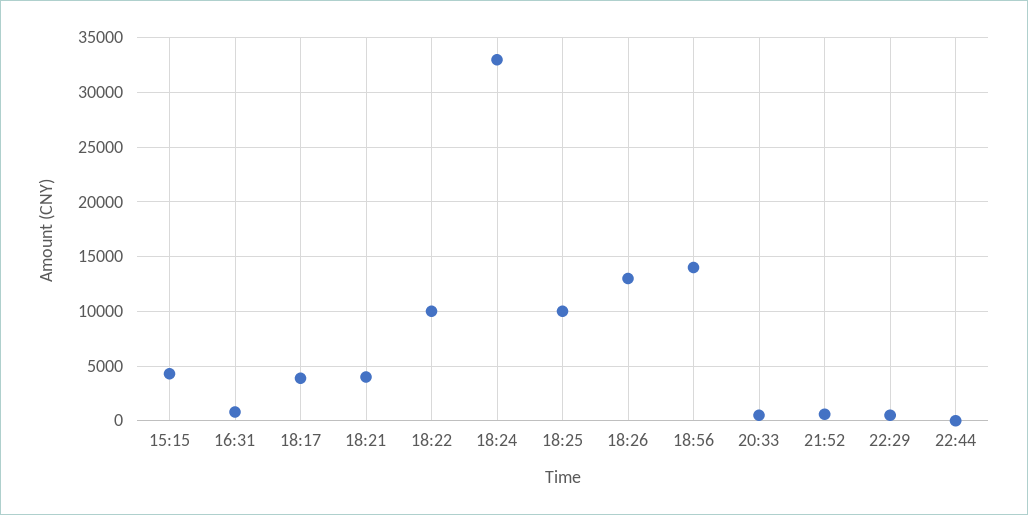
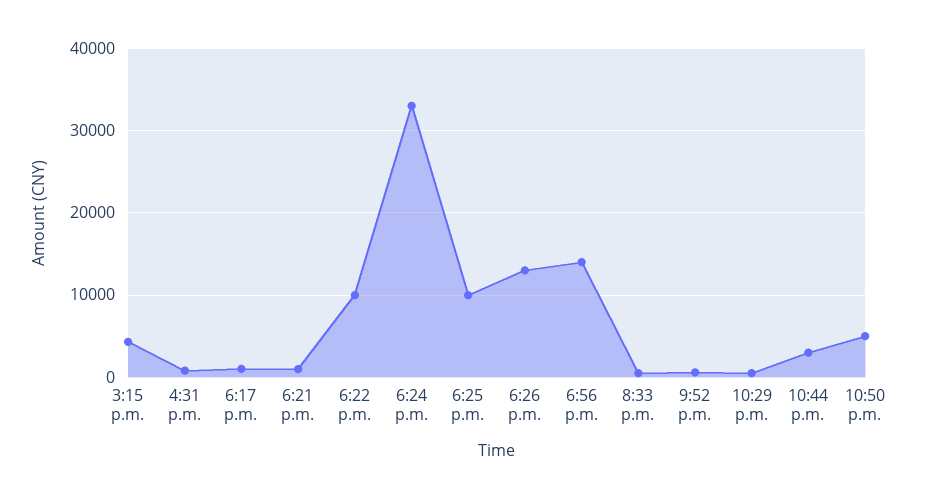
18:17: 4000 -> 1000
18:21: 4000 -> 1000
22:44: 0 -> 3000
10:50 p.m.: none -> 5000

